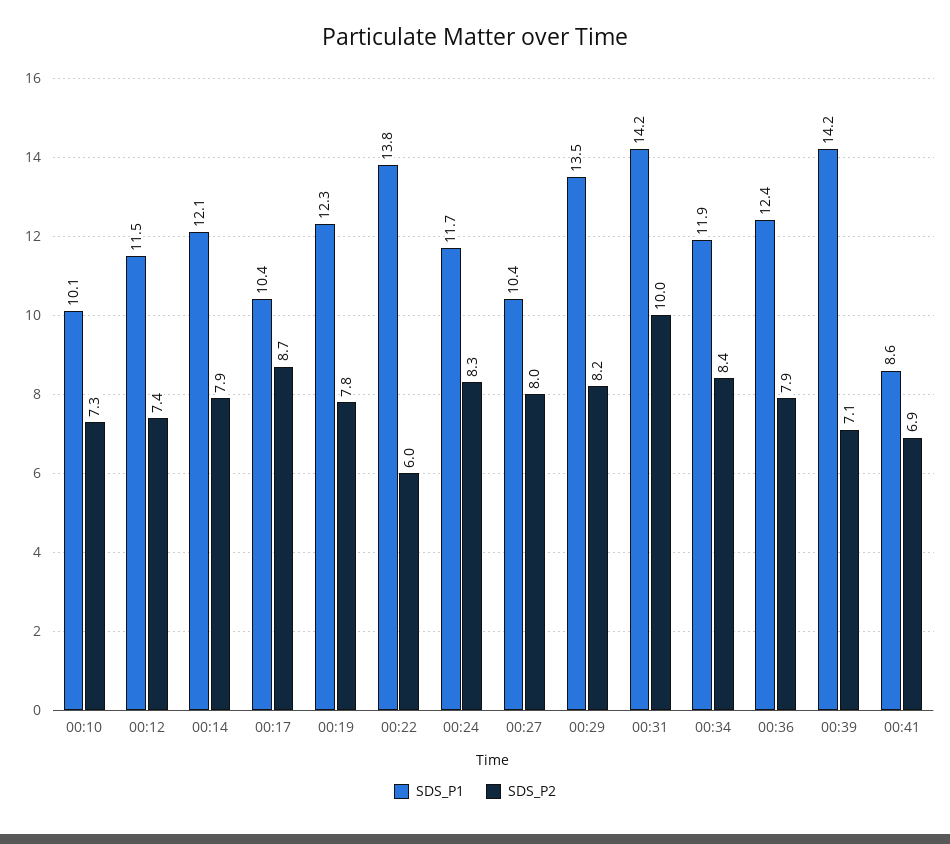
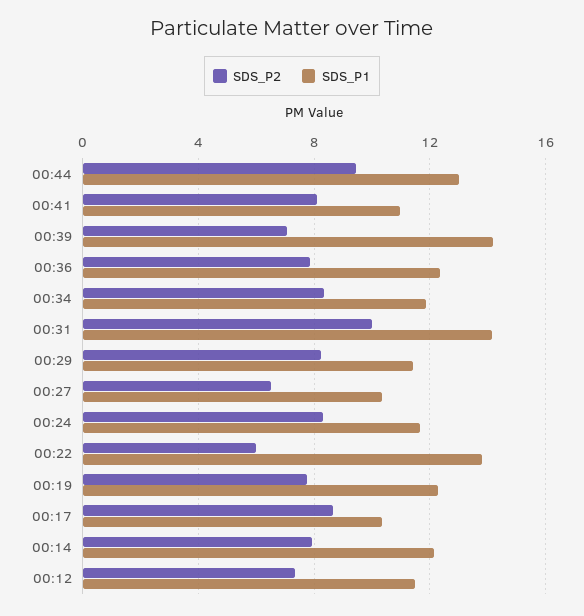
SDS_P1, 00:10: 10.1 -> none
SDS_P2, 00:10: 7.3 -> none
SDS_P2, 00:27: 8 -> 6.5
SDS_P1, 00:29: 13.5 -> 11.5
SDS_P1, 00:41: 8.6 -> 11
SDS_P2, 00:41: 6.9 -> 8
SDS_P2, 00:44: none -> 9.5
SDS_P1, 00:44: none -> 13

